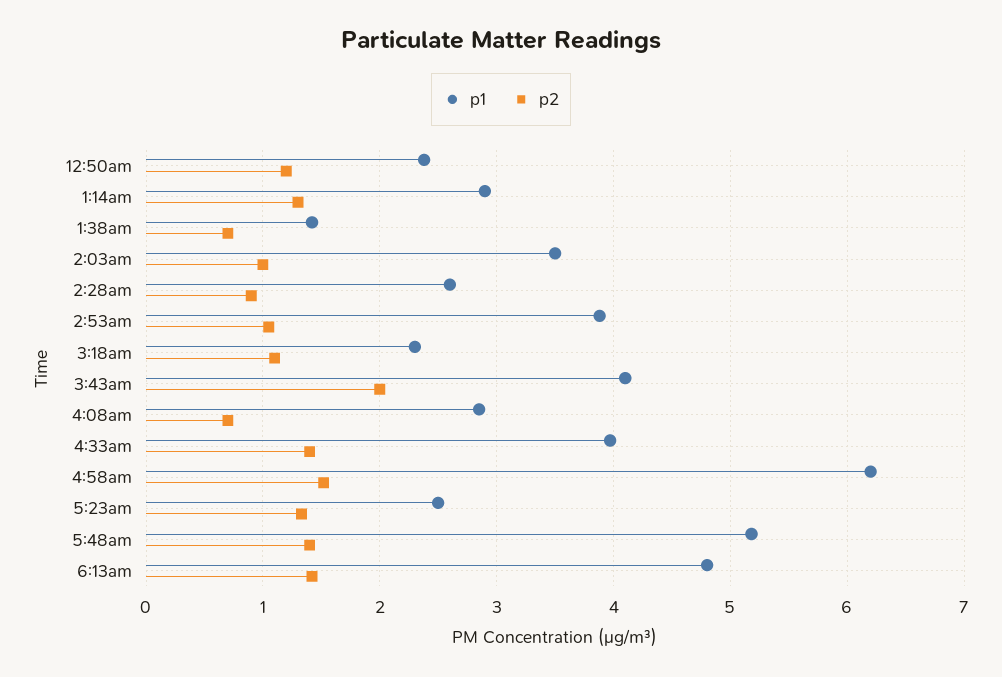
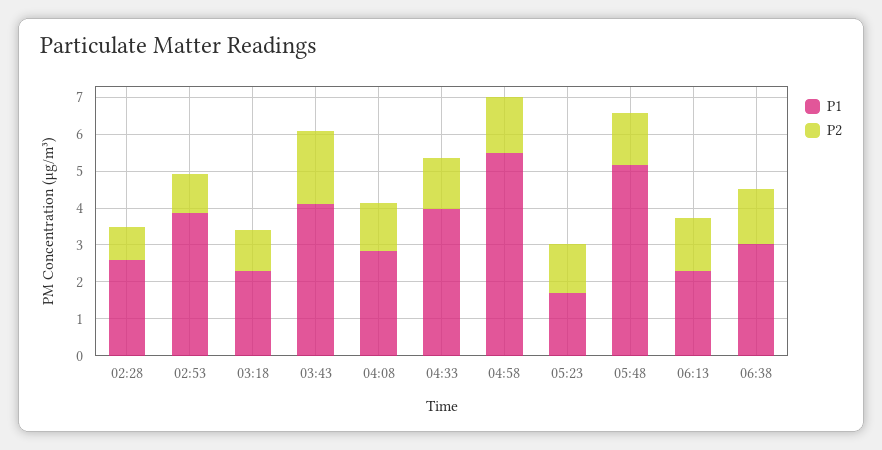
p1, 12:50am: 2.4 -> none
p2, 12:50am: 1.2 -> none
p1, 1:14am: 2.9 -> none
p2, 1:14am: 1.3 -> none
p1, 1:38am: 1.4 -> none
p2, 1:38am: 0.7 -> none
p1, 2:03am: 3.5 -> none
p2, 2:03am: 1 -> none
p2, 4:08am: 0.7 -> 1.25
p1, 4:58am: 6.2 -> 5.5
p1, 5:23am: 2.5 -> 1.75
p1, 6:13am: 4.8 -> 2.25
p1, 06:38: none -> 3
p2, 06:38: none -> 1.5

